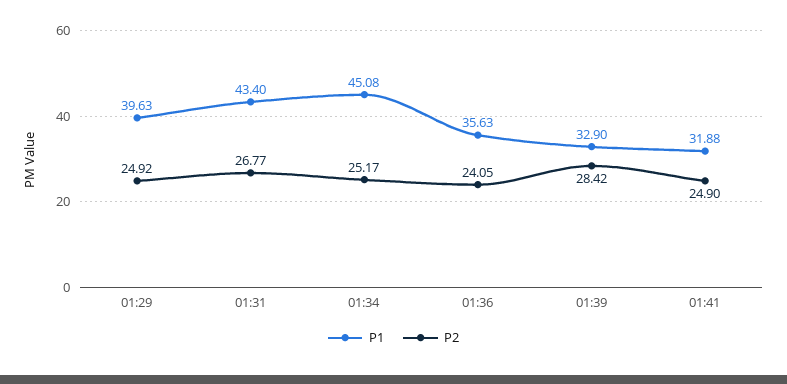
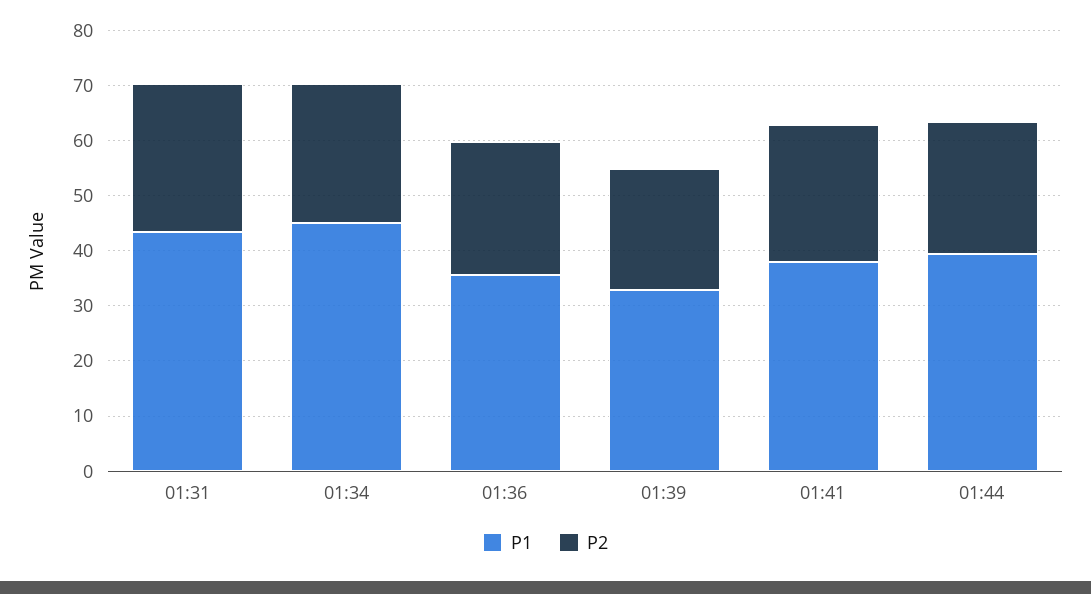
P1, 01:29: 39.63 -> none
P2, 01:29: 24.92 -> none
P2, 01:39: 28.42 -> 22
P1, 01:41: 31.88 -> 38
P1, 01:44: none -> 40
P2, 01:44: none -> 24

